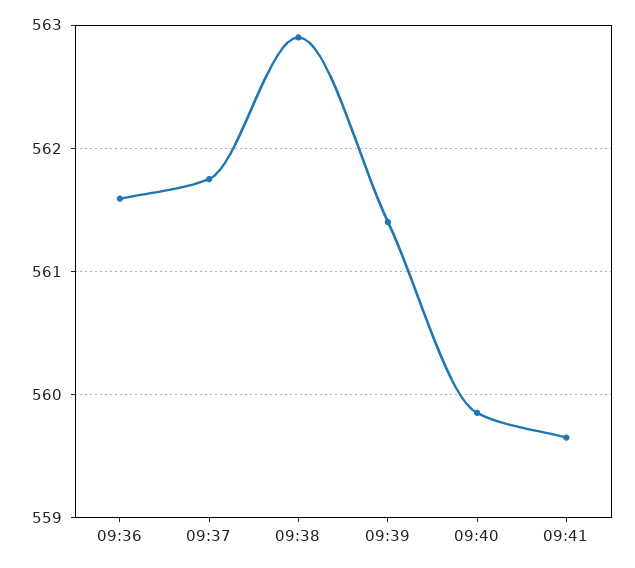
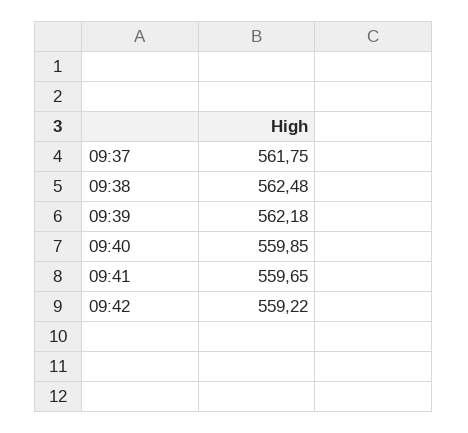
09:36: 561.6 -> none
09:38: 562.9 -> 562.48
09:39: 561.4 -> 562.18
09:42: none -> 559.22

